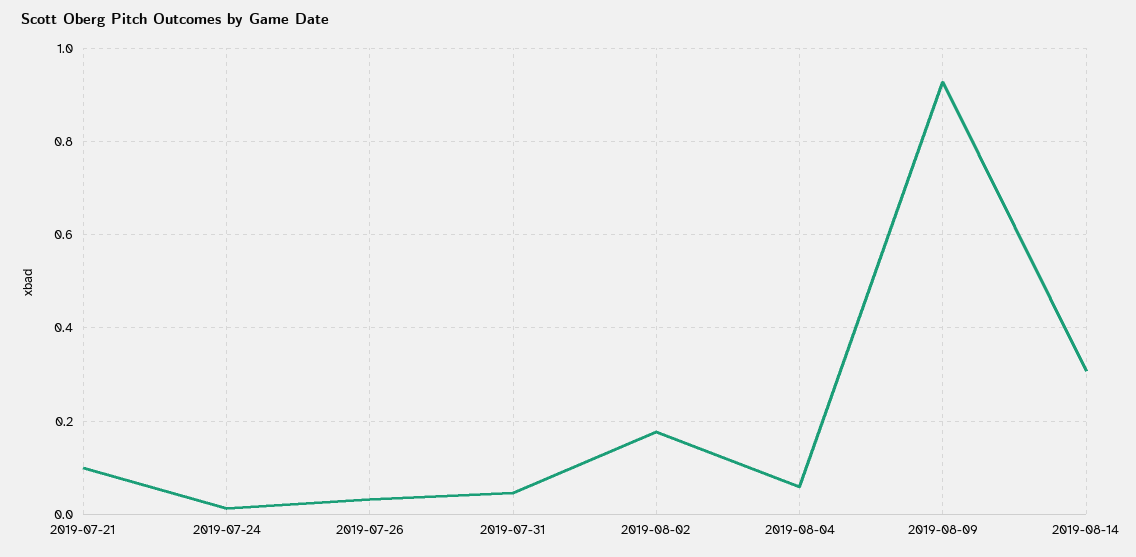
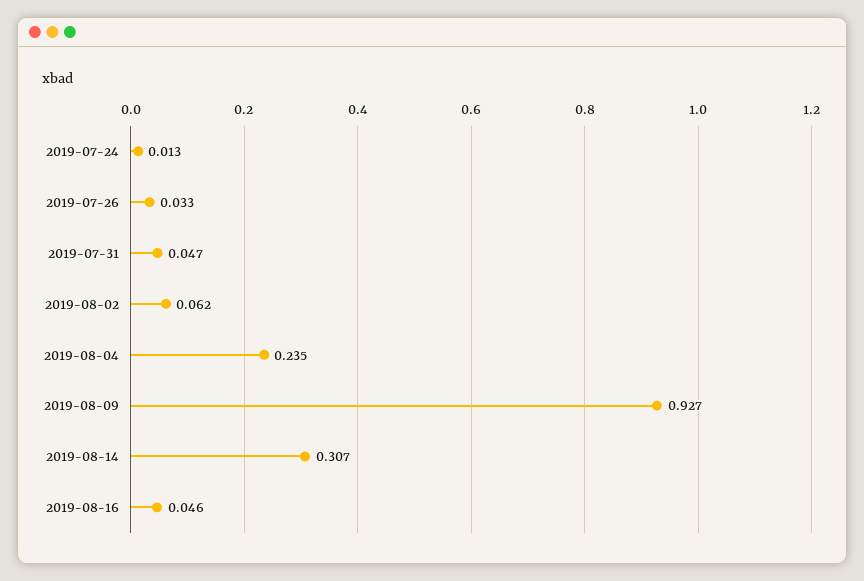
2019-07-21: 0.1 -> none
2019-08-02: 0.18 -> 0.062
2019-08-04: 0.06 -> 0.235
2019-08-16: none -> 0.046

